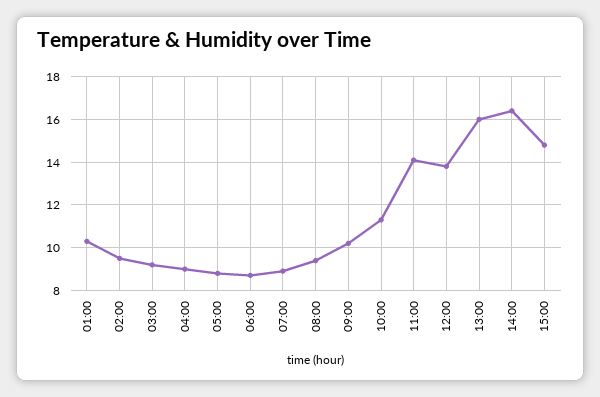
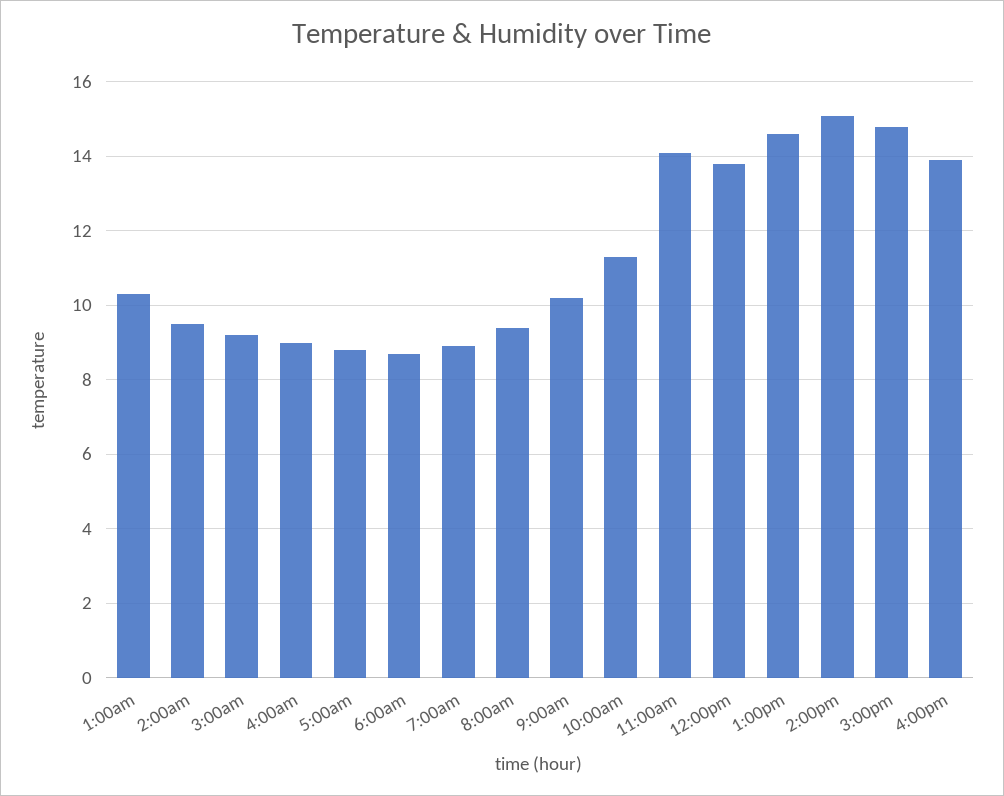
13:00: 16 -> 14.5
14:00: 16.5 -> 15
4:00pm: none -> 14

